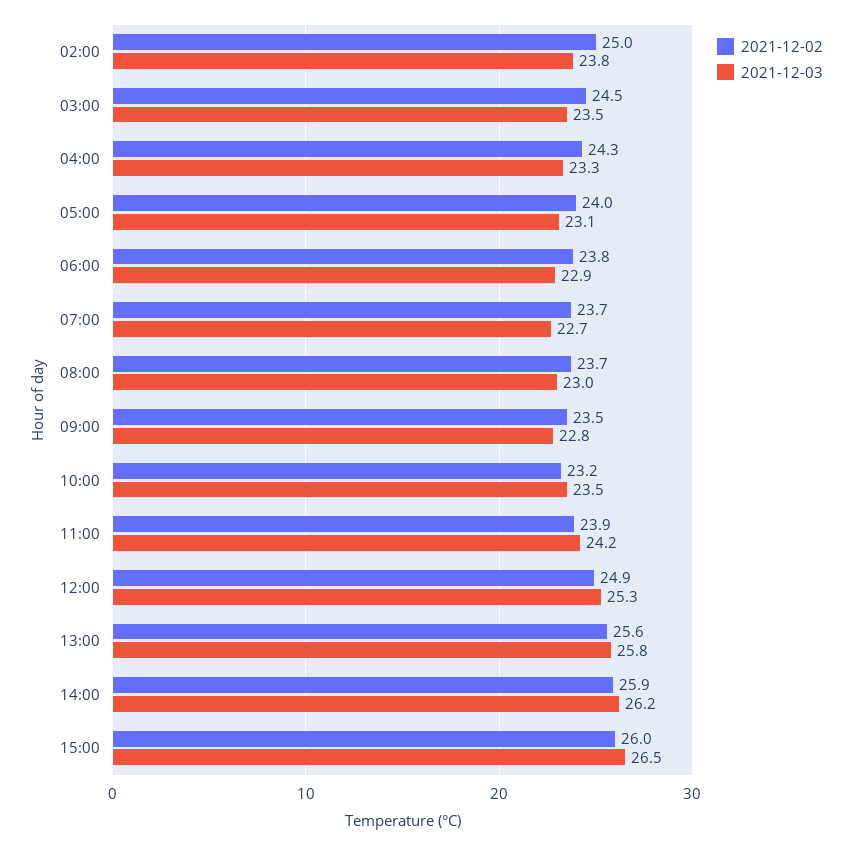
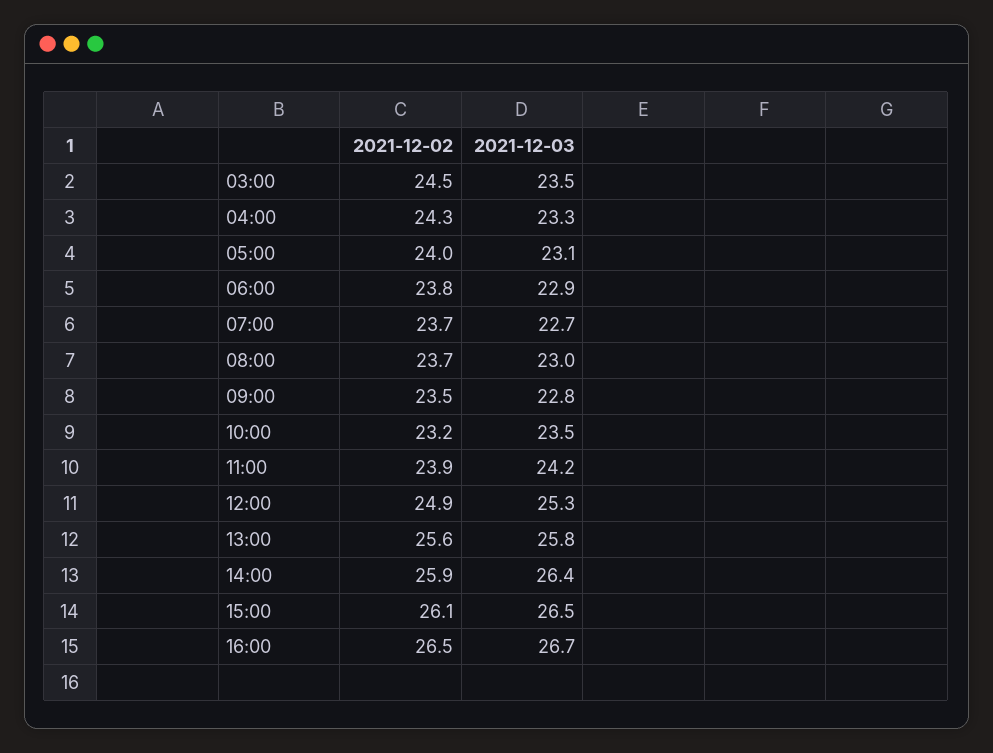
2021-12-02, 02:00: 25 -> none
2021-12-03, 02:00: 23.8 -> none
2021-12-03, 14:00: 26.2 -> 26.4
2021-12-02, 15:00: 26 -> 26.1
2021-12-02, 16:00: none -> 26.5
2021-12-03, 16:00: none -> 26.7

